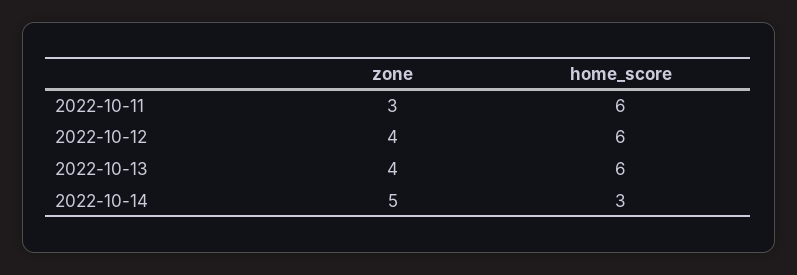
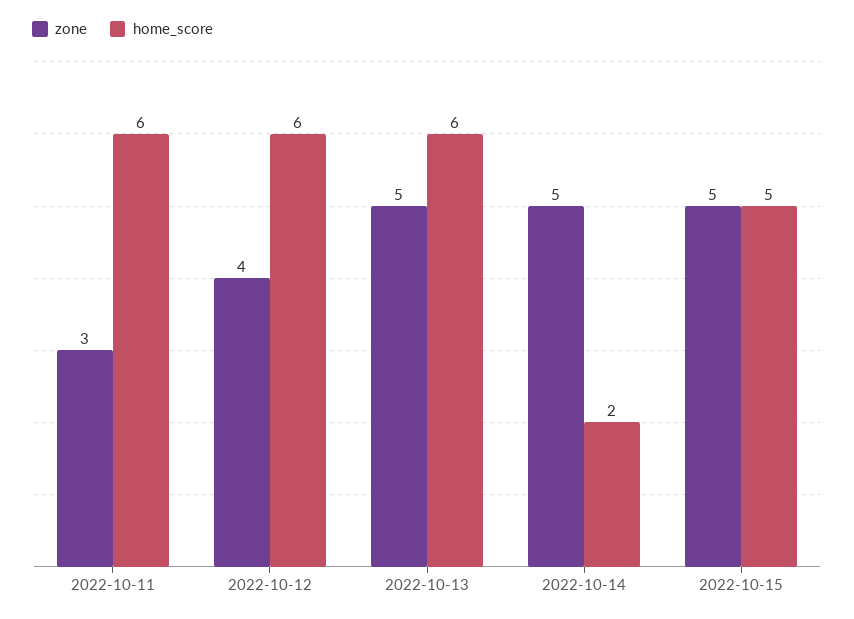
zone, 2022-10-13: 4 -> 5
home_score, 2022-10-14: 3 -> 2
zone, 2022-10-15: none -> 5
home_score, 2022-10-15: none -> 5

